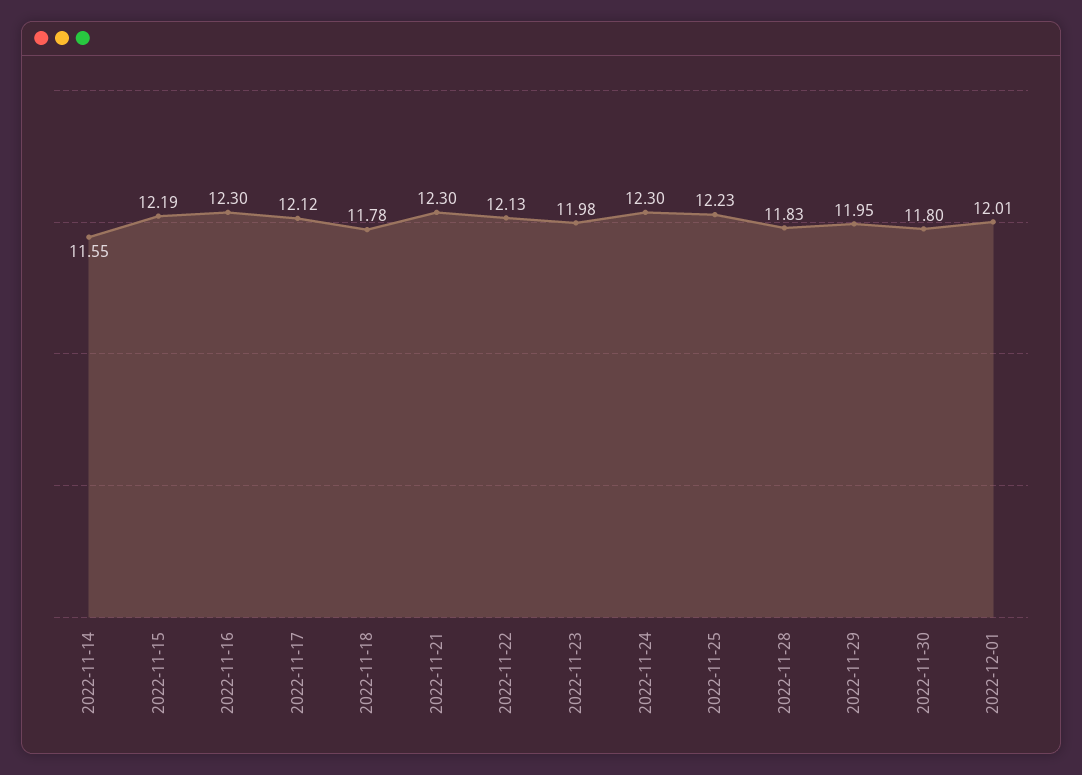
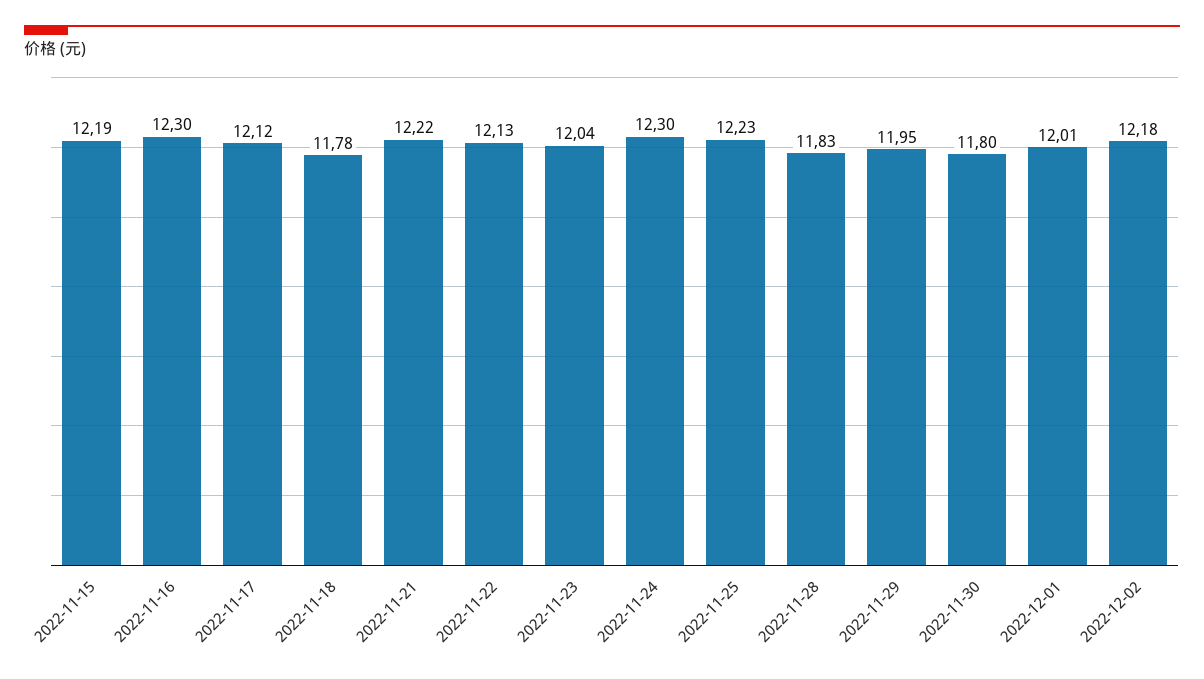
2022-11-14: 11.55 -> none
2022-11-21: 12.3 -> 12.22
2022-11-23: 11.98 -> 12.04
2022-12-02: none -> 12.18

